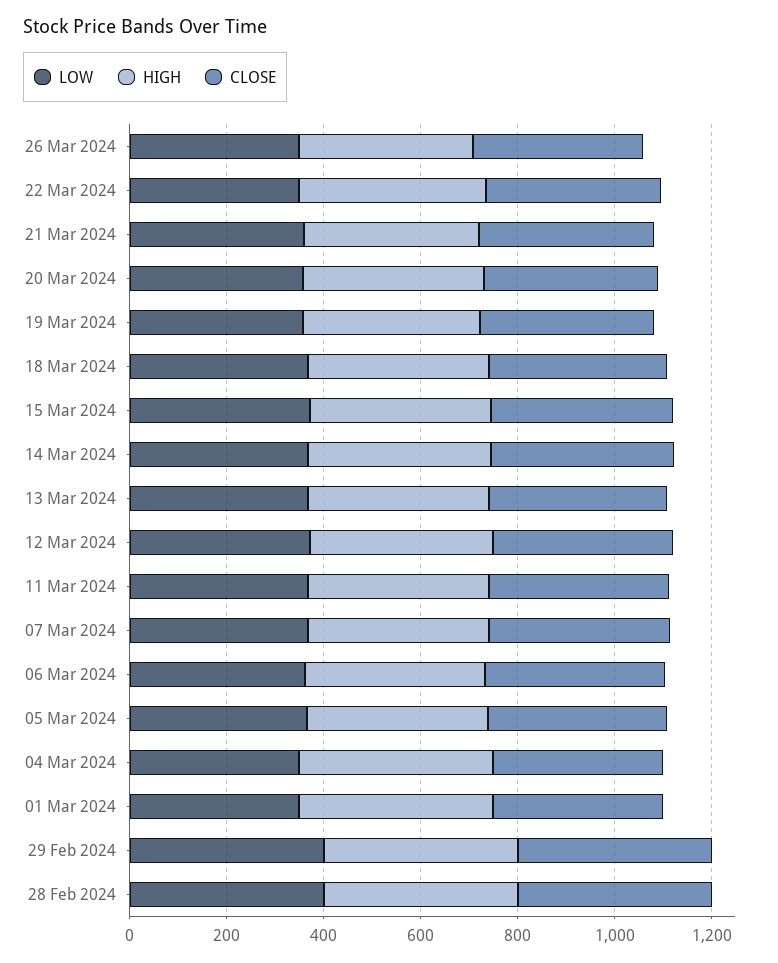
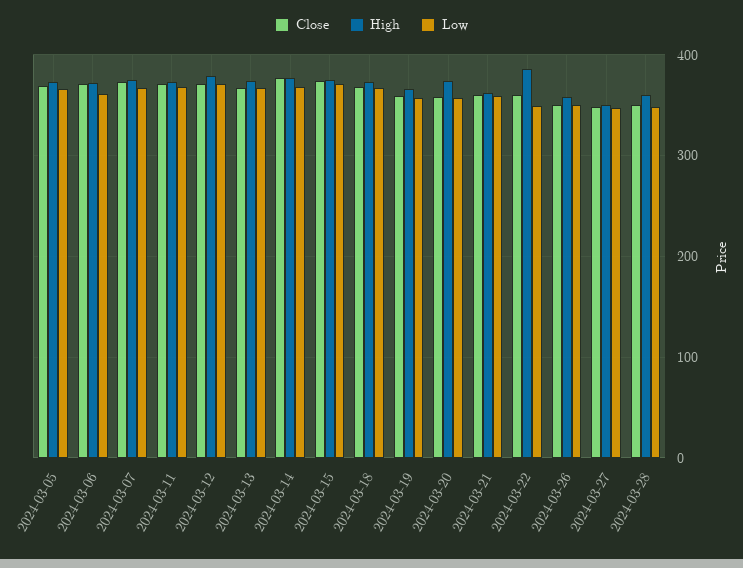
LOW, 04 Mar 2024: 350 -> none
HIGH, 04 Mar 2024: 400 -> none
CLOSE, 04 Mar 2024: 350 -> none
LOW, 01 Mar 2024: 350 -> none
HIGH, 01 Mar 2024: 400 -> none
CLOSE, 01 Mar 2024: 350 -> none
LOW, 29 Feb 2024: 400 -> none
HIGH, 29 Feb 2024: 400 -> none
CLOSE, 29 Feb 2024: 400 -> none
LOW, 28 Feb 2024: 400 -> none
HIGH, 28 Feb 2024: 400 -> none
CLOSE, 28 Feb 2024: 400 -> none
CLOSE, 2024-03-27: none -> 350
HIGH, 2024-03-27: none -> 350
LOW, 2024-03-27: none -> 350
CLOSE, 2024-03-28: none -> 350
HIGH, 2024-03-28: none -> 360
LOW, 2024-03-28: none -> 350

